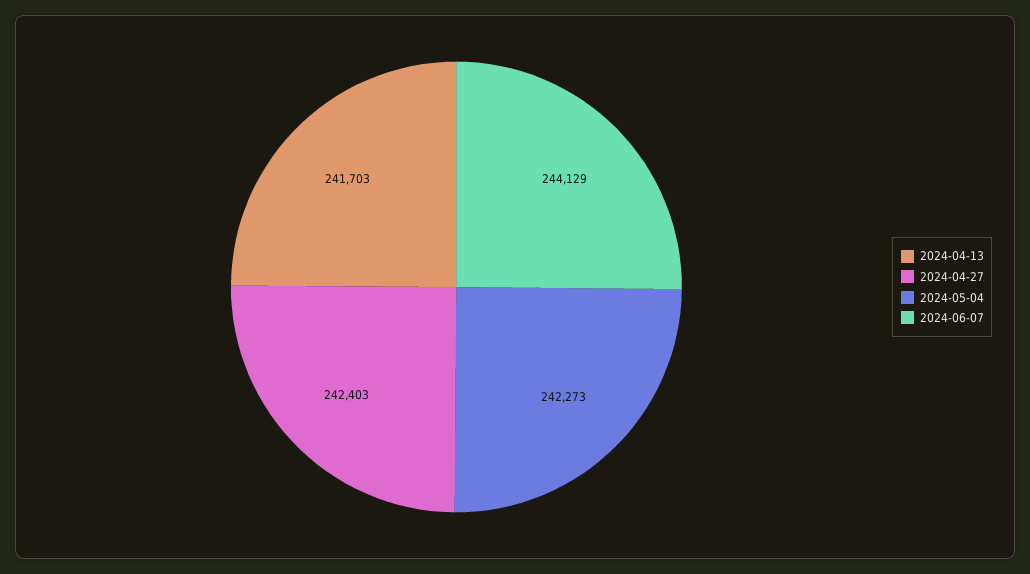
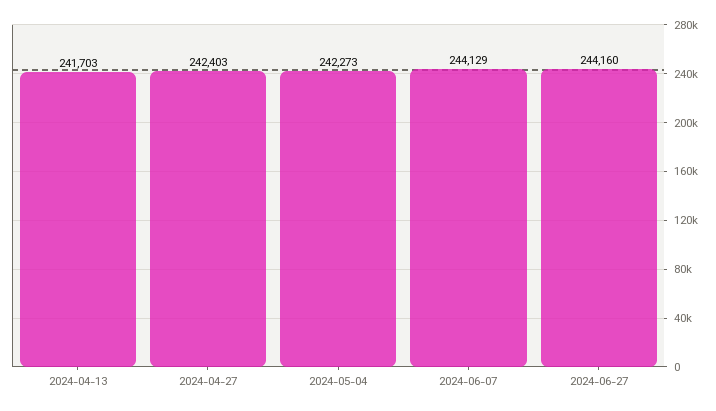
2024-06-27: none -> 244160

